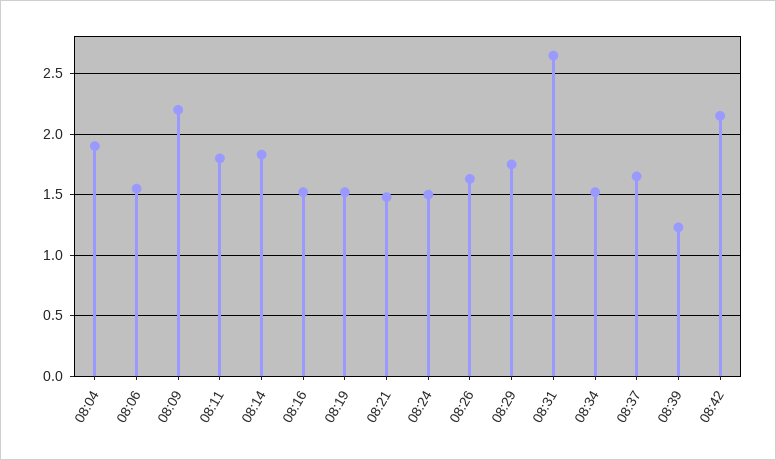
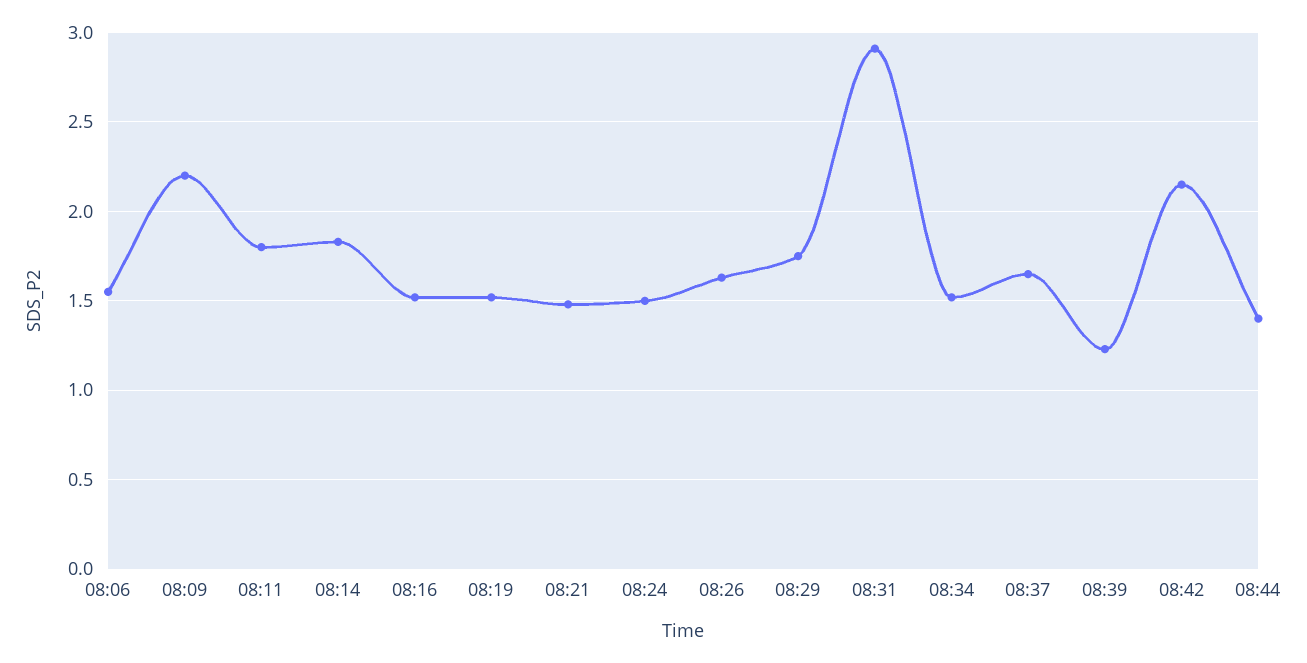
08:04: 1.9 -> none
08:31: 2.65 -> 2.9
08:44: none -> 1.4

